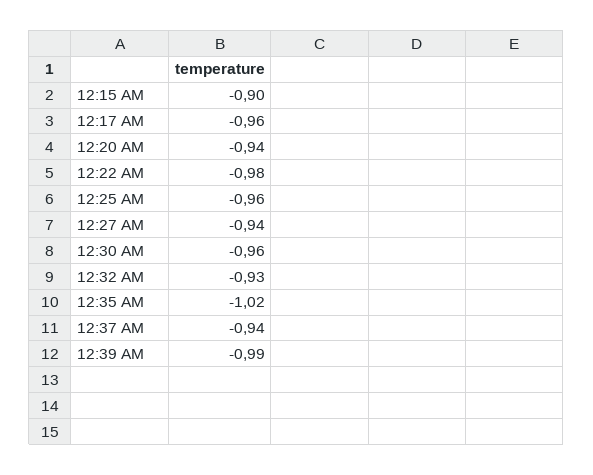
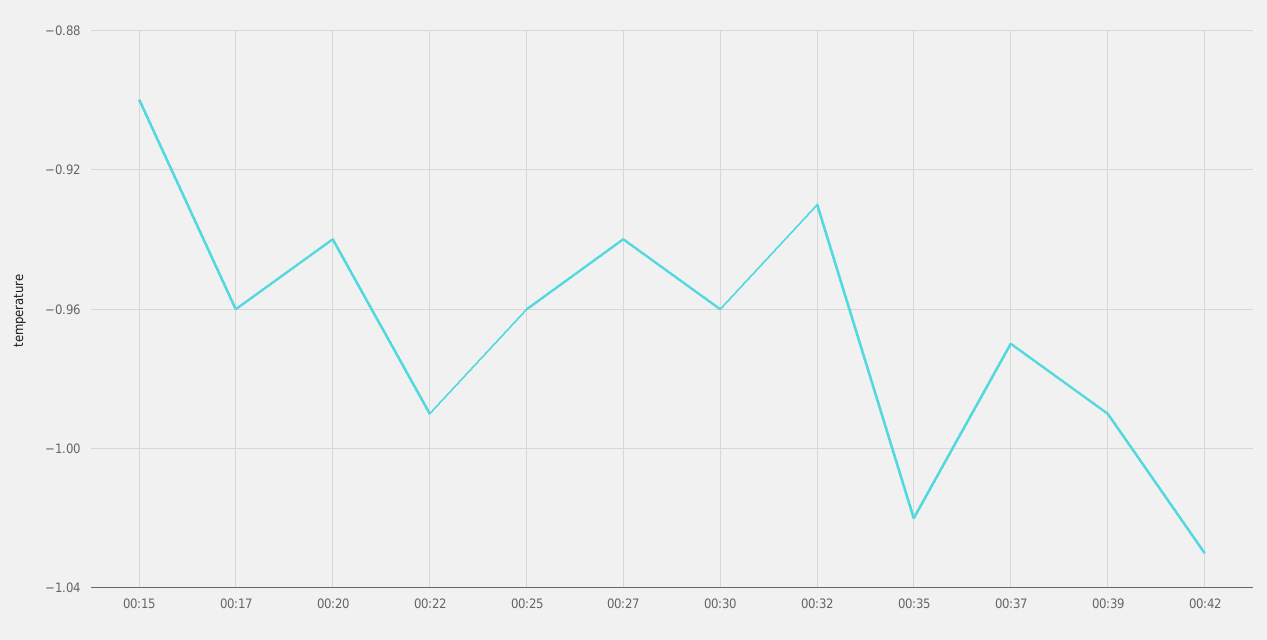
12:22 AM: -0.98 -> -0.99
12:37 AM: -0.94 -> -0.97
00:42: none -> -1.03

